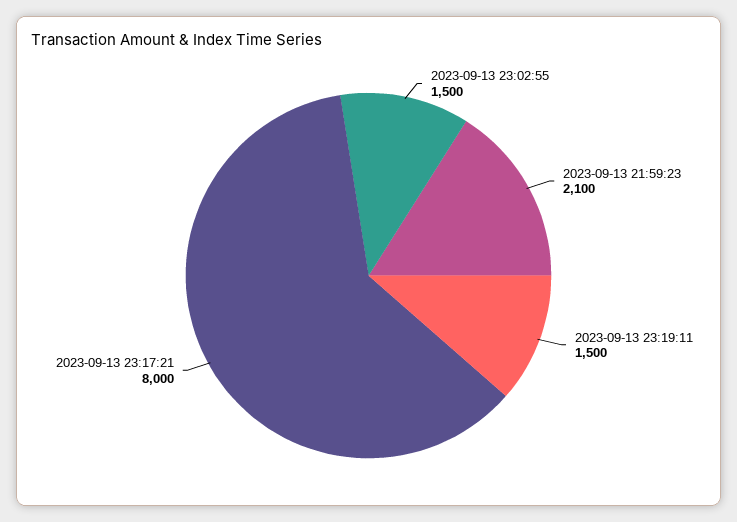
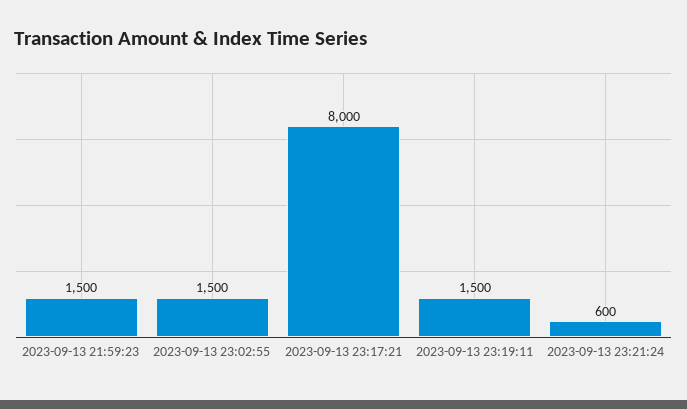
2023-09-13 21:59:23: 2100 -> 1500
2023-09-13 23:21:24: none -> 600

